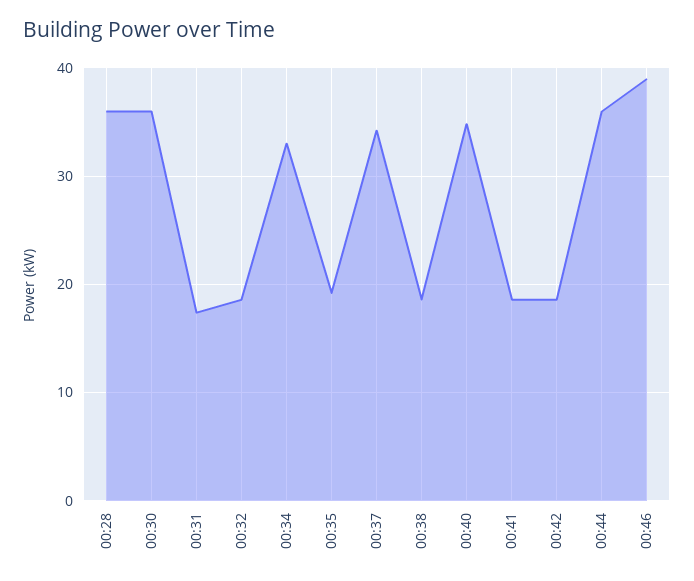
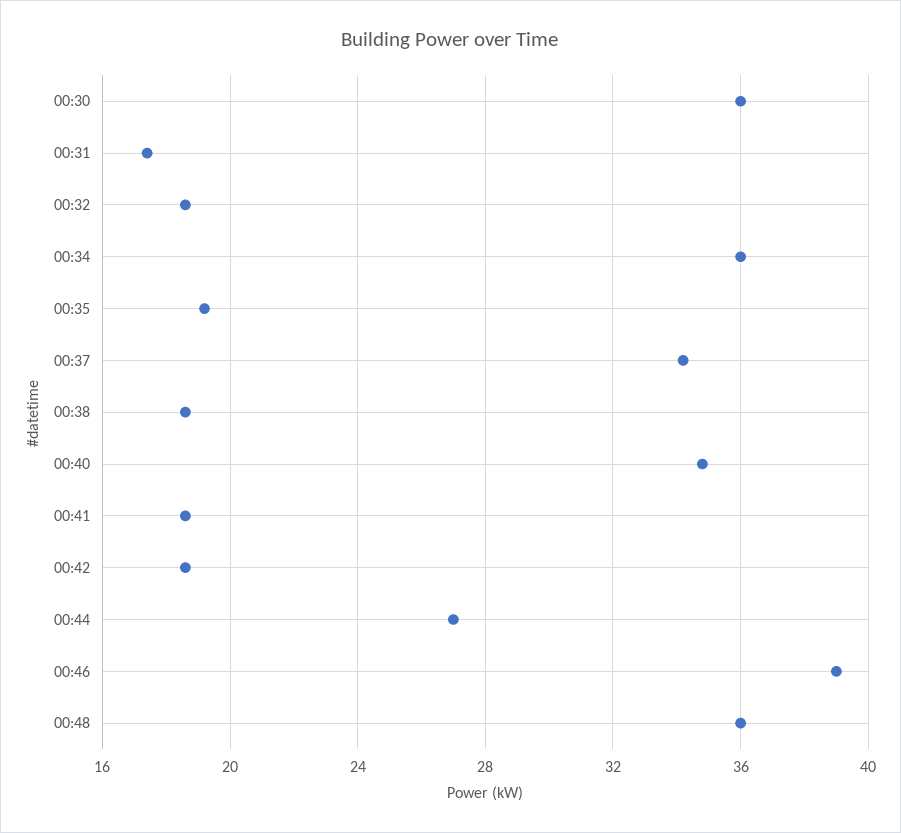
00:28: 36 -> none
00:34: 33 -> 36
00:44: 36 -> 27
00:48: none -> 36

